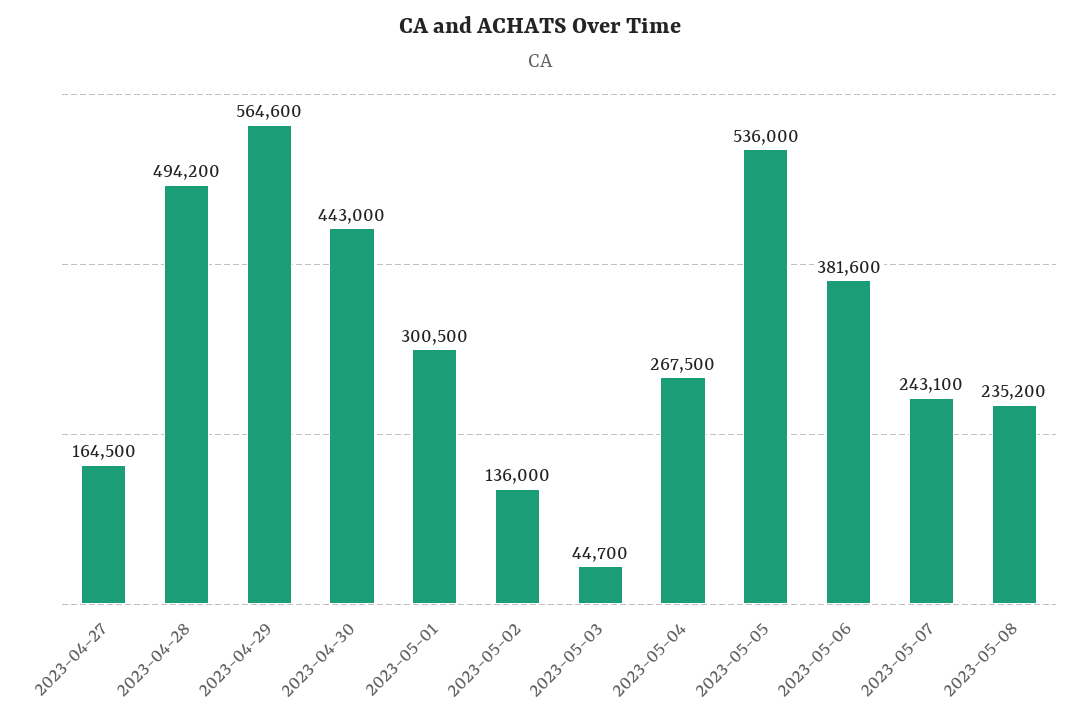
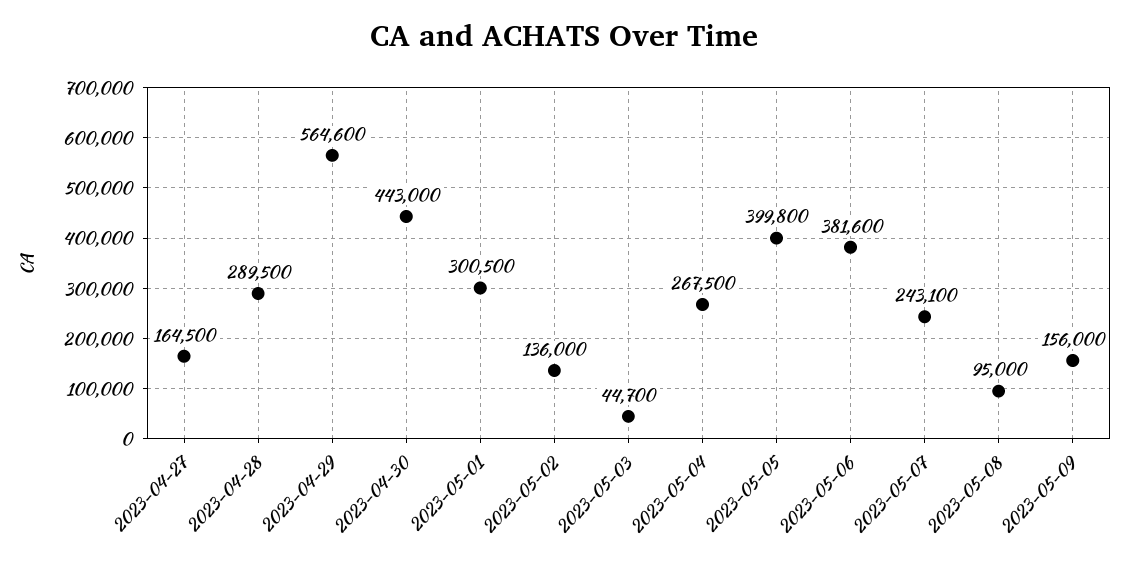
2023-04-28: 494200 -> 289500
2023-05-05: 536000 -> 399800
2023-05-08: 235200 -> 95000
2023-05-09: none -> 156000

